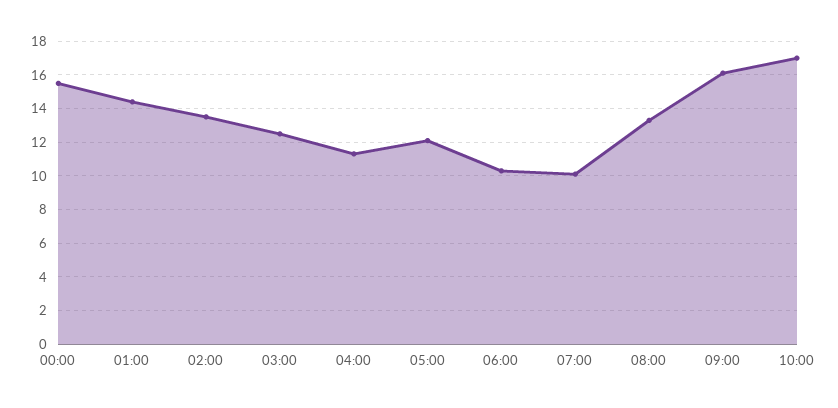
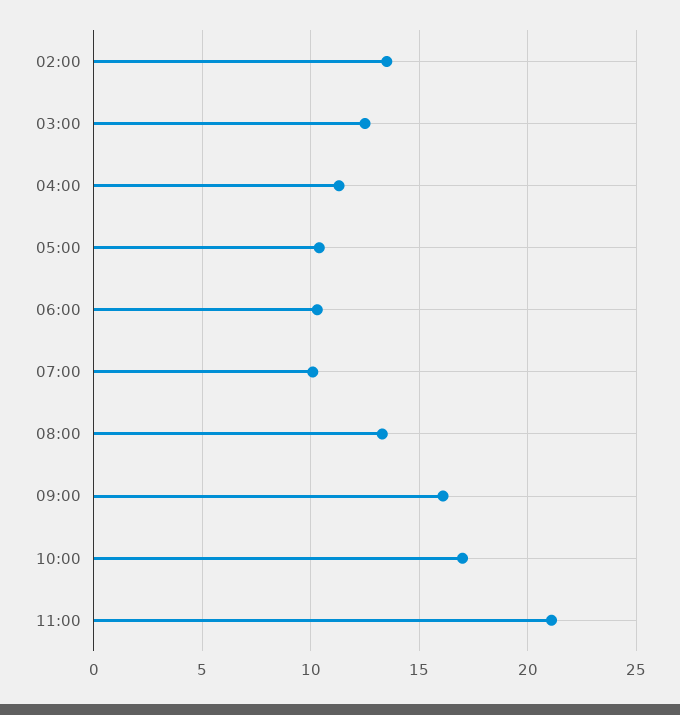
00:00: 15.5 -> none
01:00: 14.5 -> none
05:00: 12 -> 10.5
11:00: none -> 21

